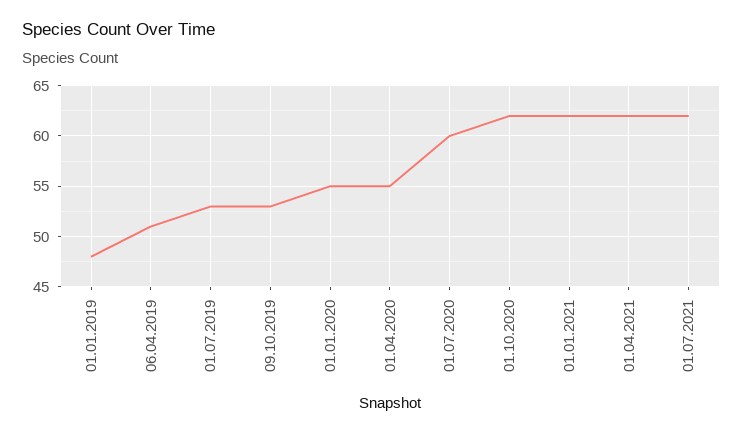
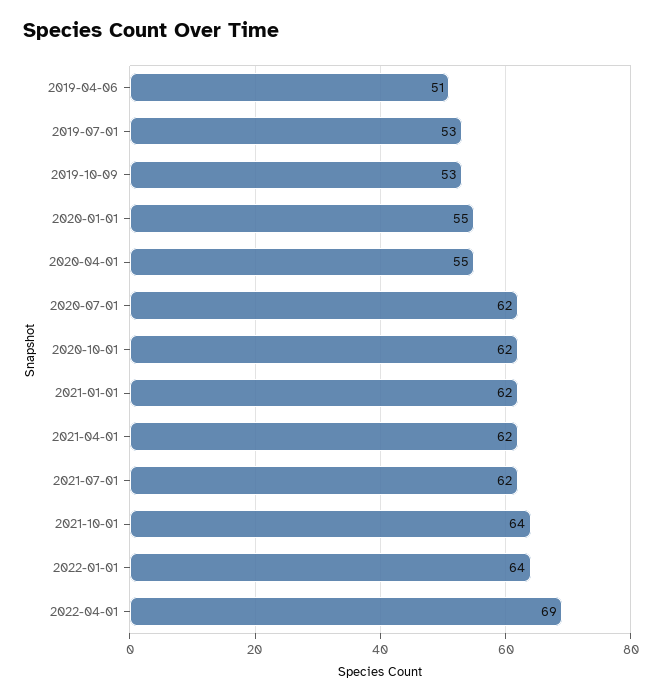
01.01.2019: 48 -> none
01.07.2020: 60 -> 62
2021-10-01: none -> 64
2022-01-01: none -> 64
2022-04-01: none -> 69

